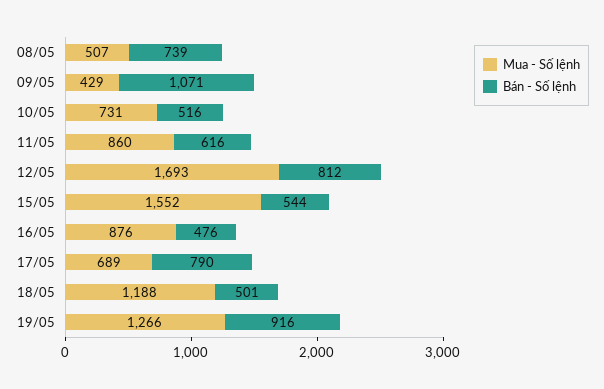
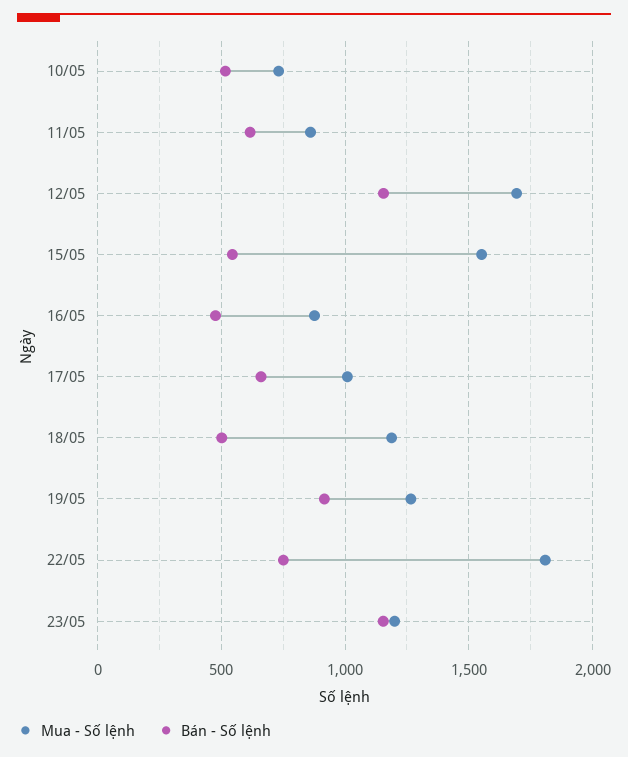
Mua - Số lệnh, 08/05: 507 -> none
Bán - Số lệnh, 08/05: 739 -> none
Mua - Số lệnh, 09/05: 429 -> none
Bán - Số lệnh, 09/05: 1071 -> none
Bán - Số lệnh, 12/05: 812 -> 1150
Mua - Số lệnh, 17/05: 689 -> 1000
Bán - Số lệnh, 17/05: 790 -> 650
Mua - Số lệnh, 22/05: none -> 1800
Bán - Số lệnh, 22/05: none -> 750
Mua - Số lệnh, 23/05: none -> 1200
Bán - Số lệnh, 23/05: none -> 1150

